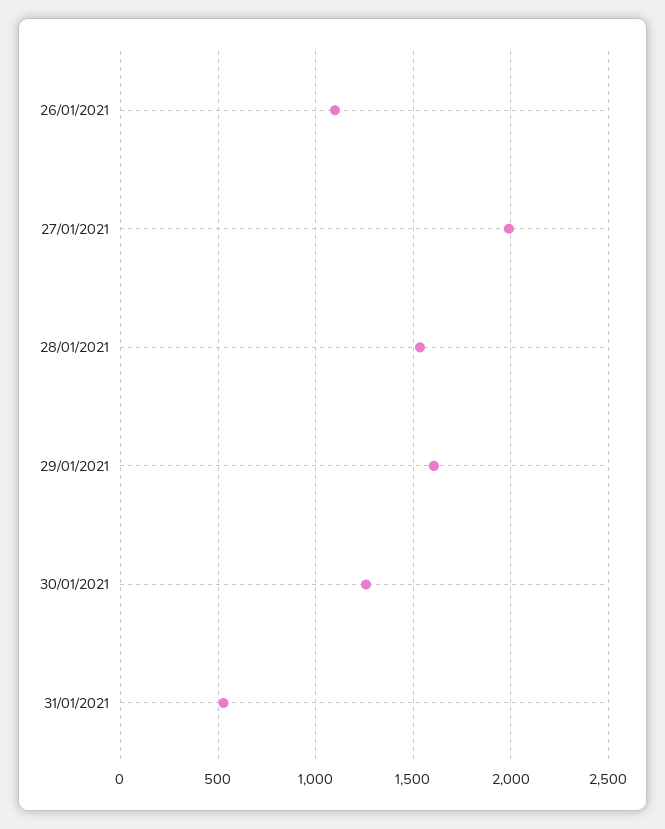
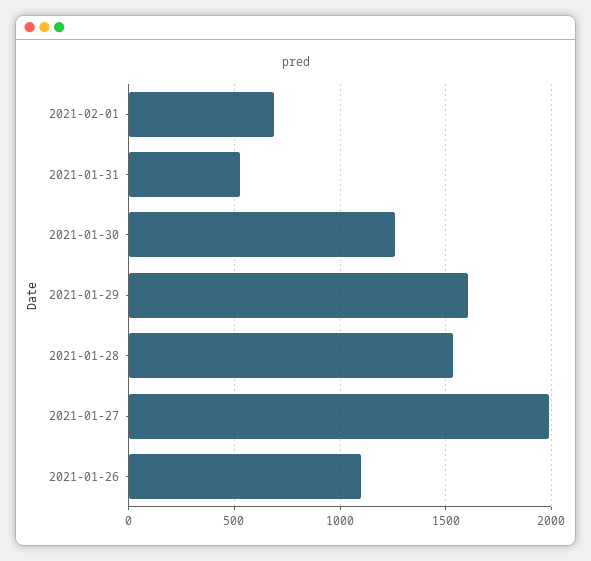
2021-02-01: none -> 700

